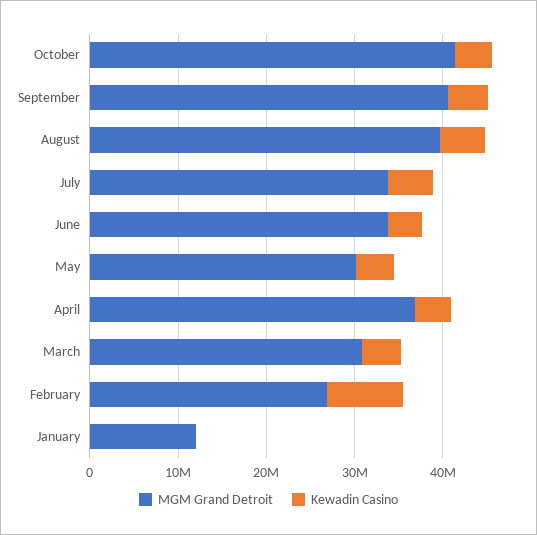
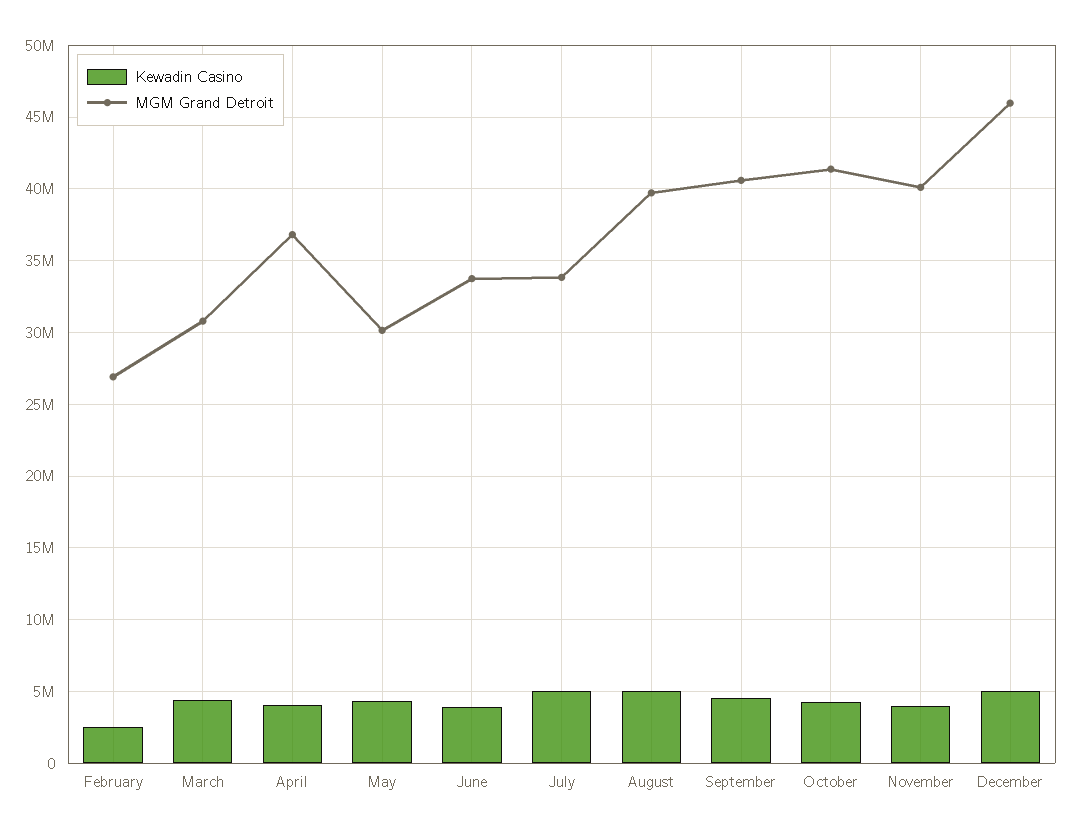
Kewadin Casino, February: 8000000 -> 2500000
MGM Grand Detroit, January: 12000000 -> none
Kewadin Casino, January: 0 -> none
Kewadin Casino, November: none -> 4000000
MGM Grand Detroit, November: none -> 40000000
Kewadin Casino, December: none -> 5000000
MGM Grand Detroit, December: none -> 46000000

